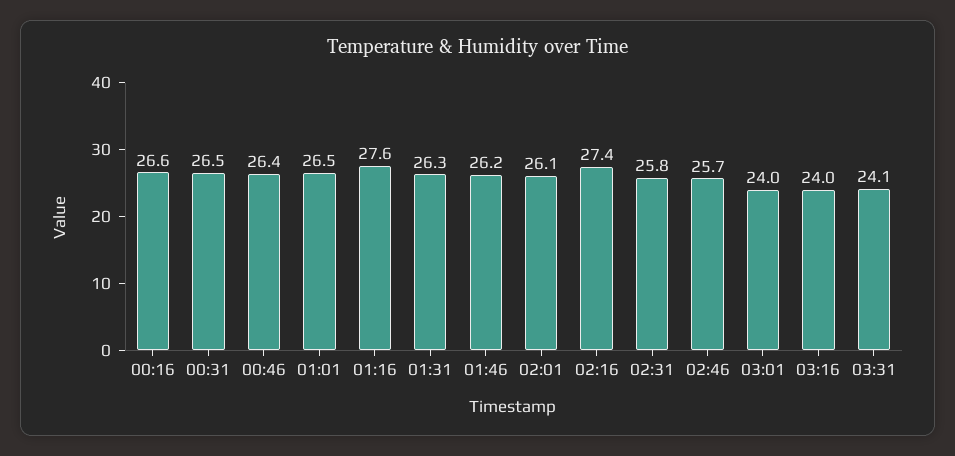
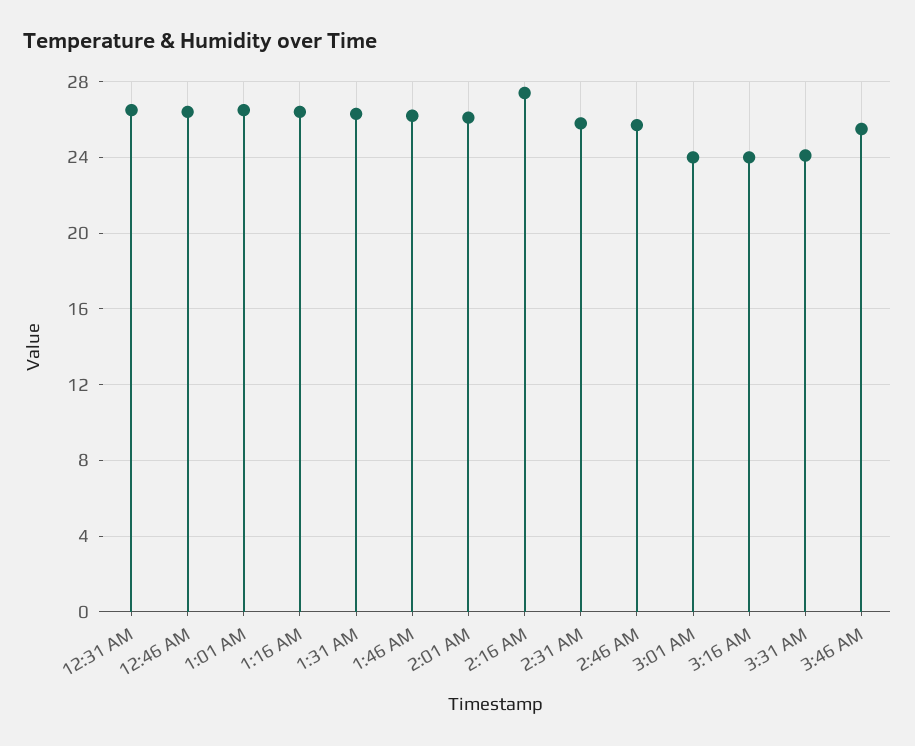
00:16: 26.6 -> none
01:16: 27.6 -> 26.5
3:46 AM: none -> 25.5

